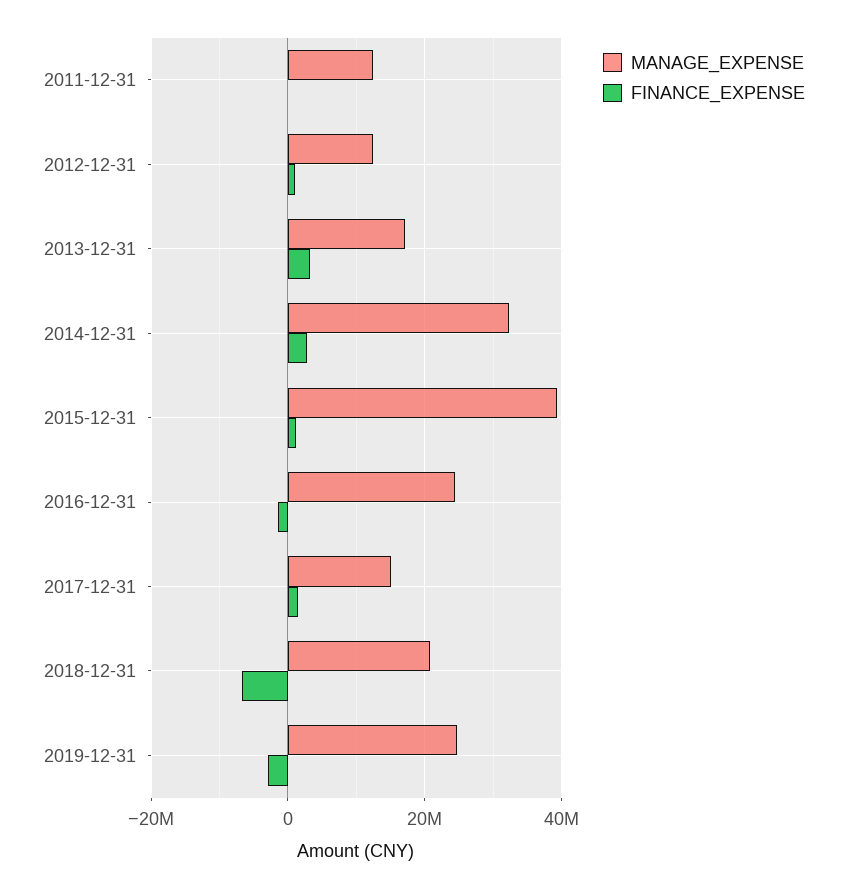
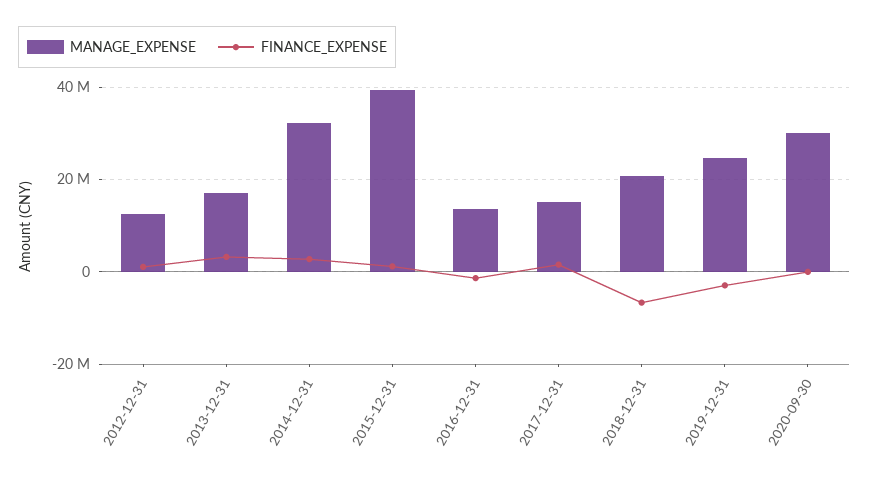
MANAGE_EXPENSE, 2011-12-31: 12000000 -> none
FINANCE_EXPENSE, 2011-12-31: 0 -> none
MANAGE_EXPENSE, 2016-12-31: 24000000 -> 14000000
MANAGE_EXPENSE, 2020-09-30: none -> 30000000
FINANCE_EXPENSE, 2020-09-30: none -> 0

